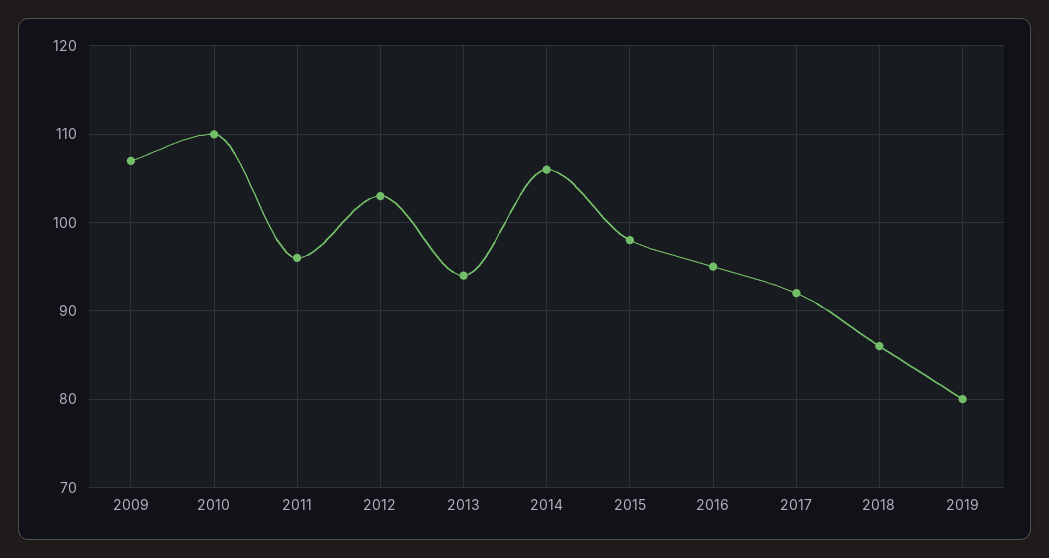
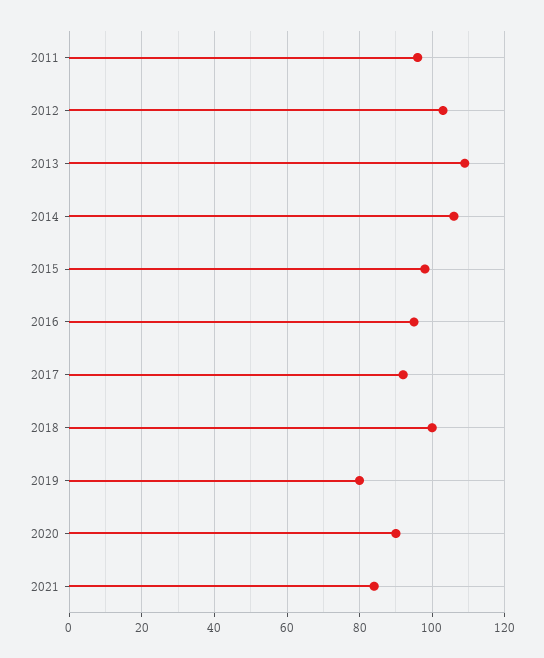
2009: 107 -> none
2010: 110 -> none
2013: 94 -> 110
2018: 86 -> 100
2020: none -> 90
2021: none -> 85

